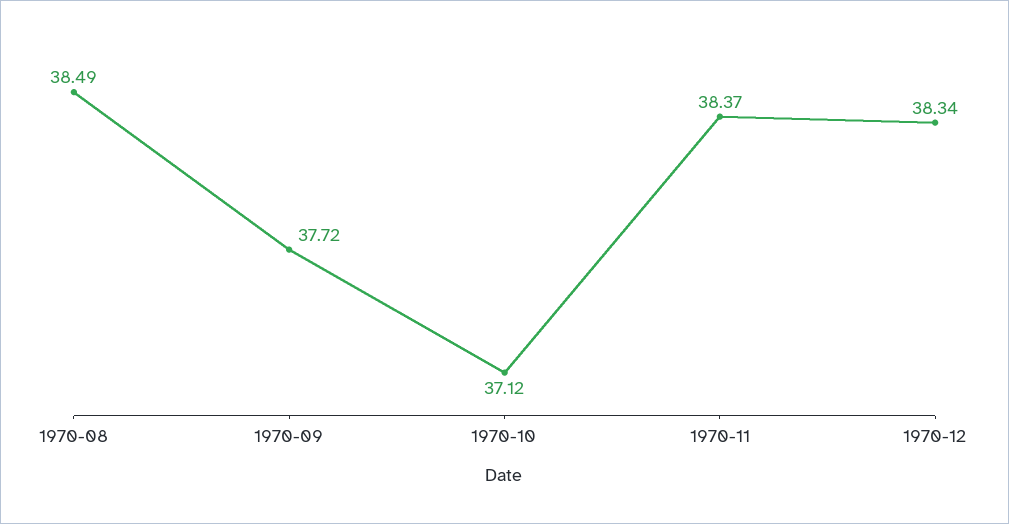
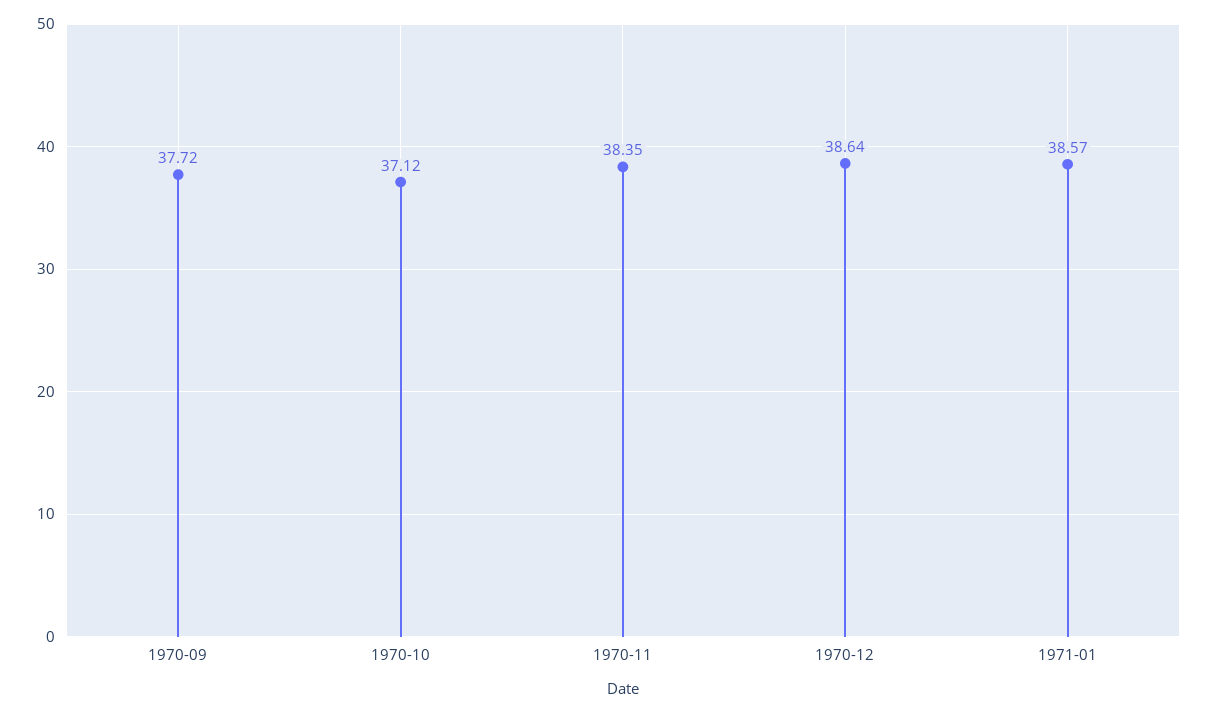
1970-08: 38.49 -> none
1970-11: 38.37 -> 38.35
1970-12: 38.34 -> 38.64
1971-01: none -> 38.57

